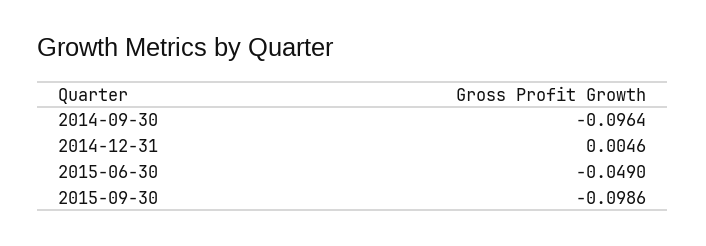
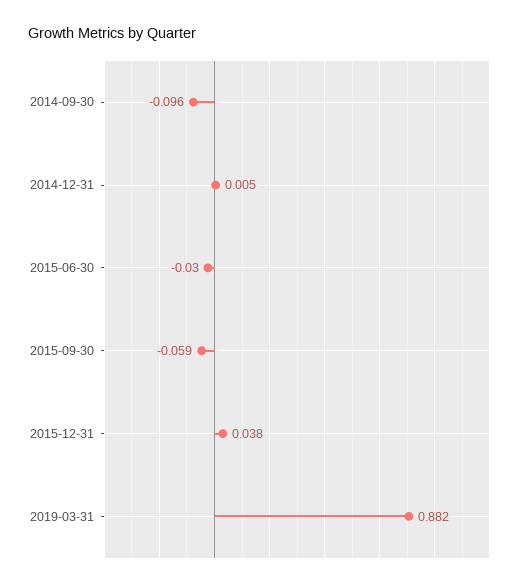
2015-06-30: -0.049 -> -0.03
2015-09-30: -0.0986 -> -0.059
2015-12-31: none -> 0.038
2019-03-31: none -> 0.882

